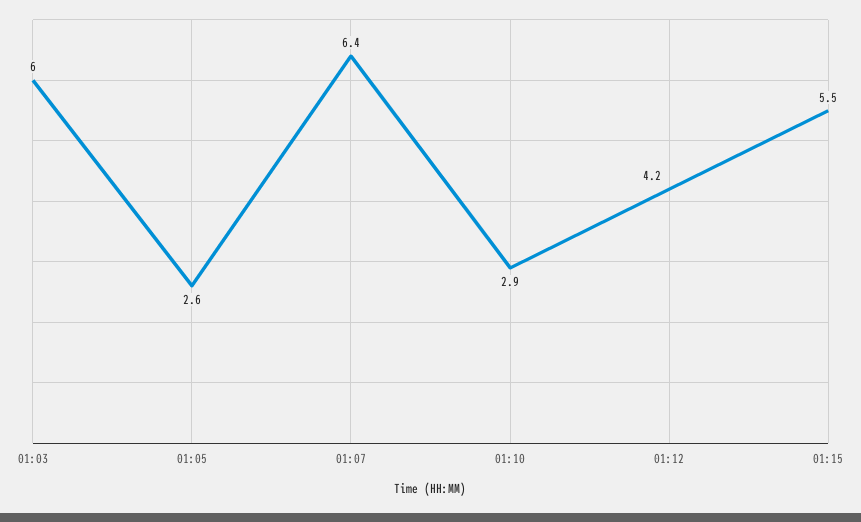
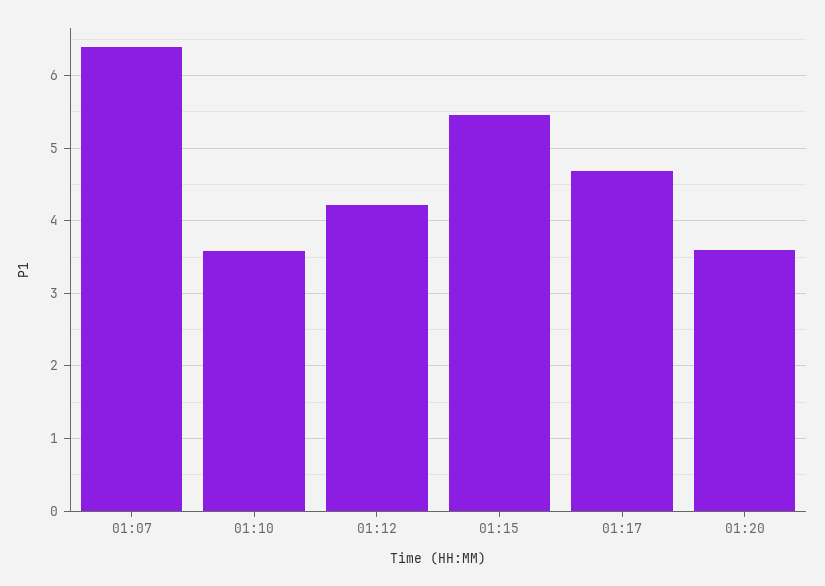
01:03: 6 -> none
01:05: 2.6 -> none
01:10: 2.9 -> 3.6
01:17: none -> 4.7
01:20: none -> 3.6

